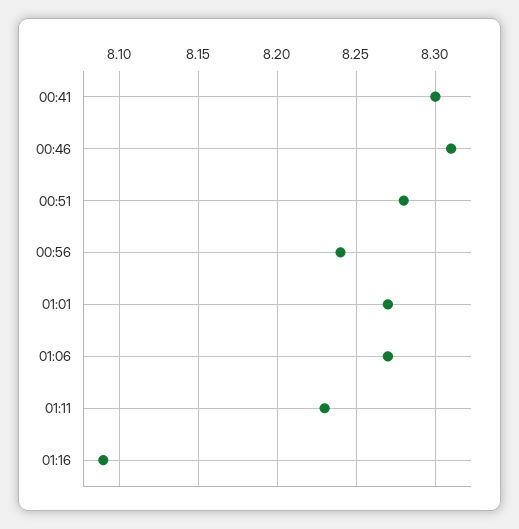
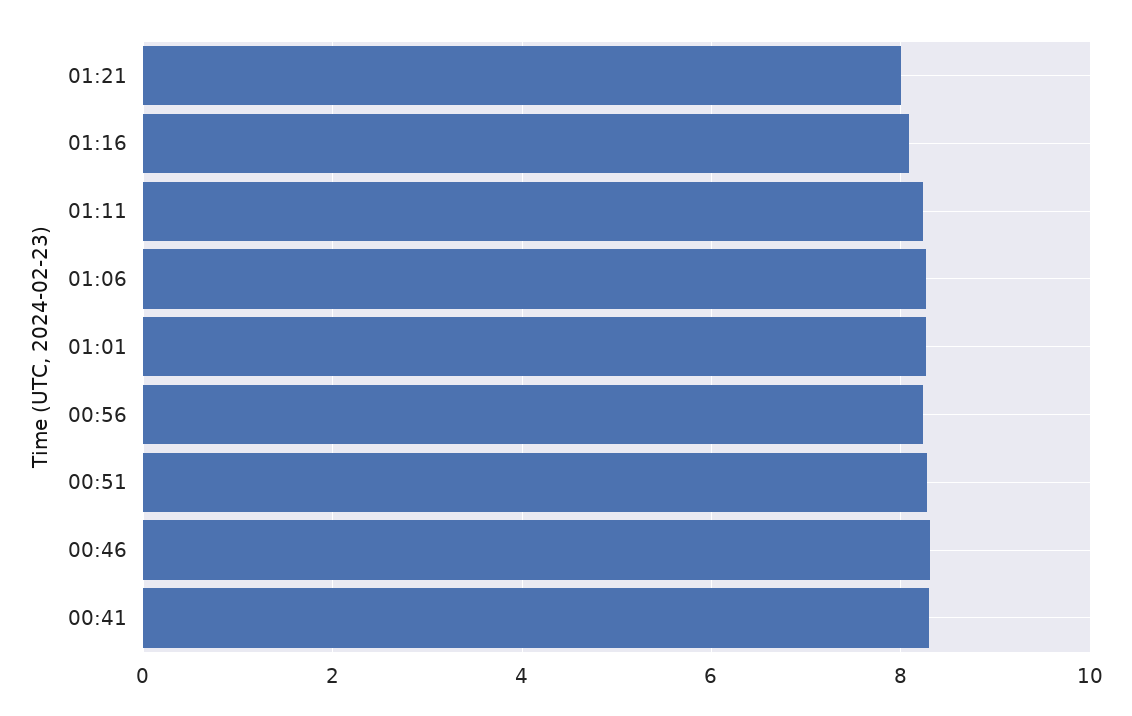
01:21: none -> 8

